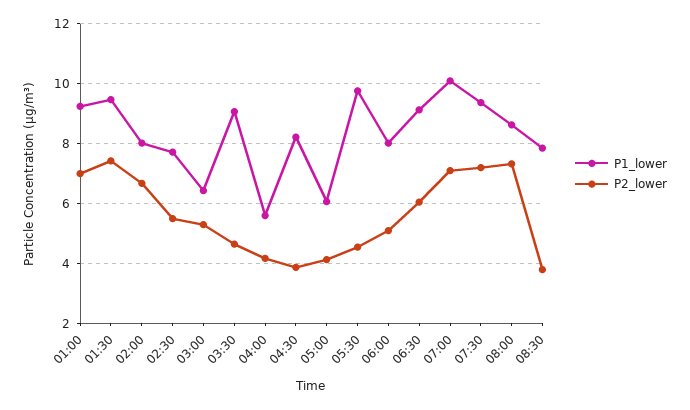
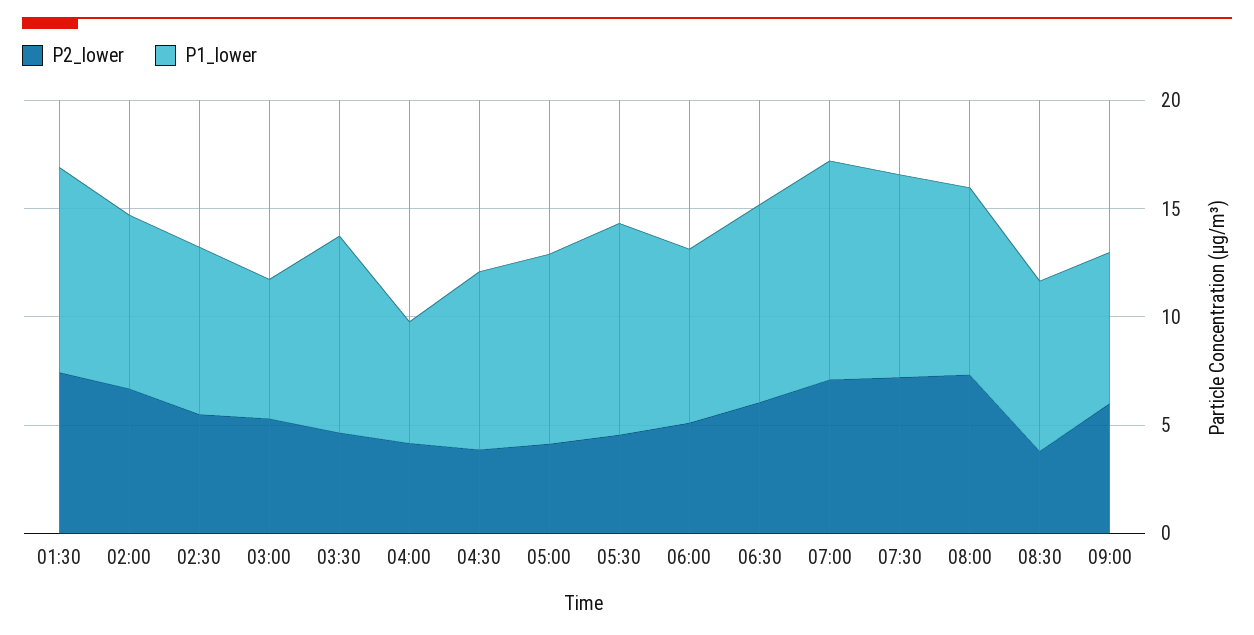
P1_lower, 01:00: 9.25 -> none
P2_lower, 01:00: 7 -> none
P1_lower, 05:00: 6 -> 9
P2_lower, 09:00: none -> 6
P1_lower, 09:00: none -> 7

